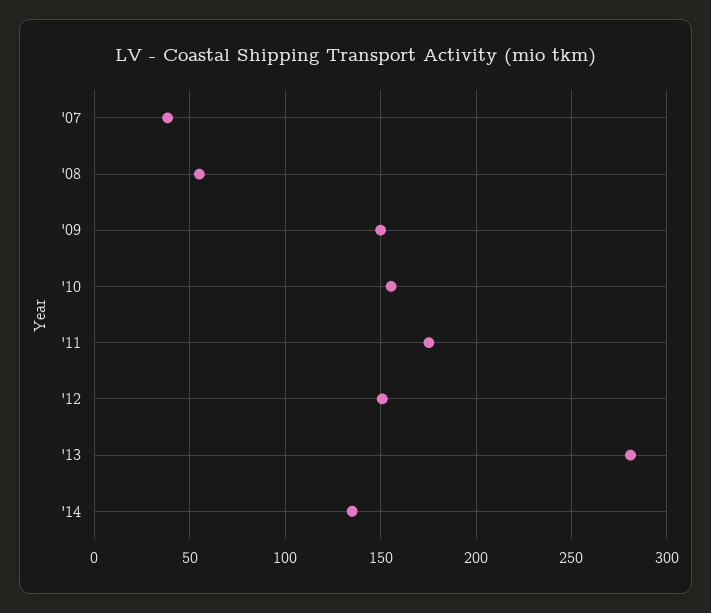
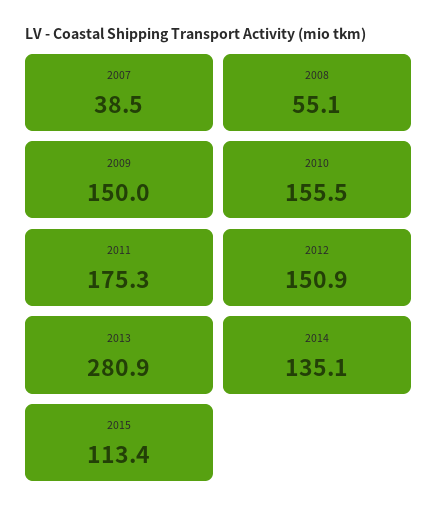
2015: none -> 113.4

